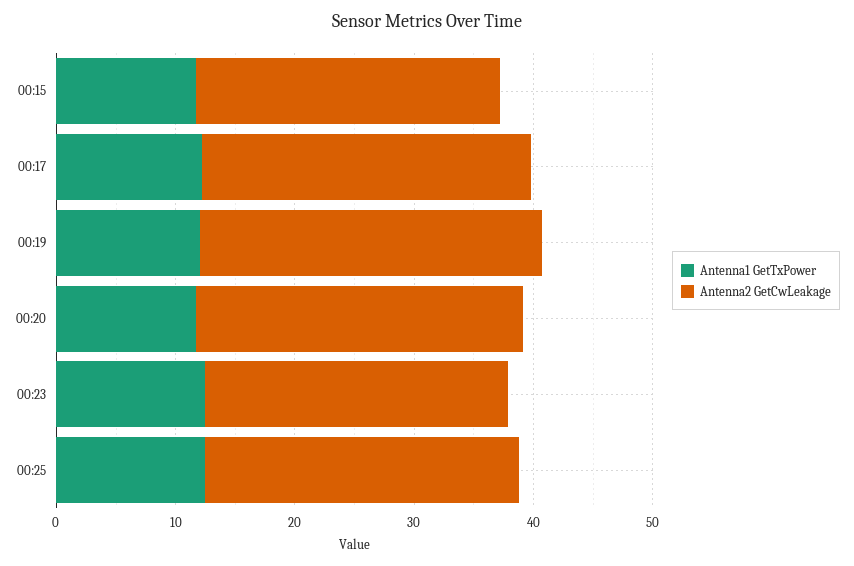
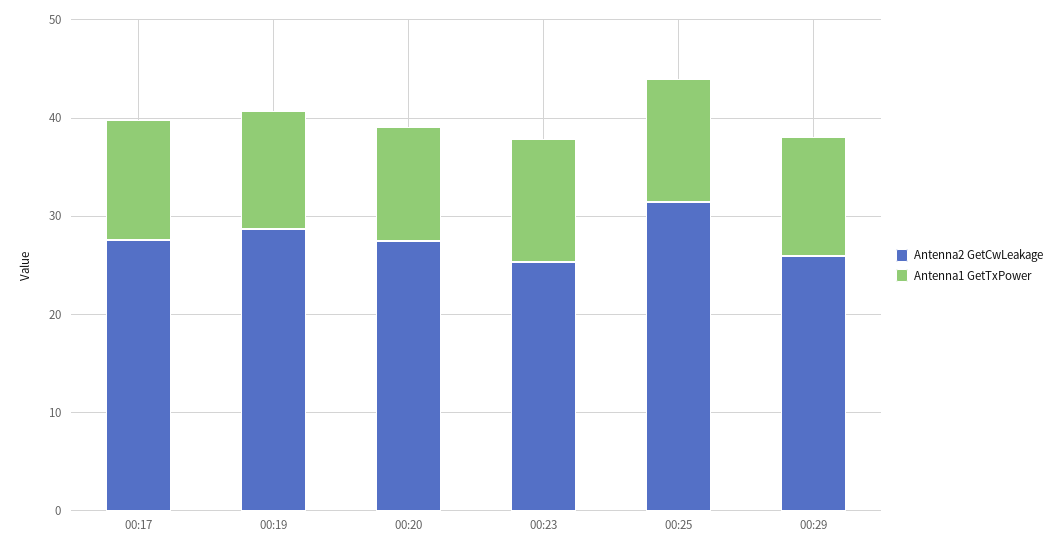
Antenna1 GetTxPower, 00:15: 12 -> none
Antenna2 GetCwLeakage, 00:15: 26 -> none
Antenna2 GetCwLeakage, 00:25: 26 -> 32
Antenna2 GetCwLeakage, 00:29: none -> 26
Antenna1 GetTxPower, 00:29: none -> 12

